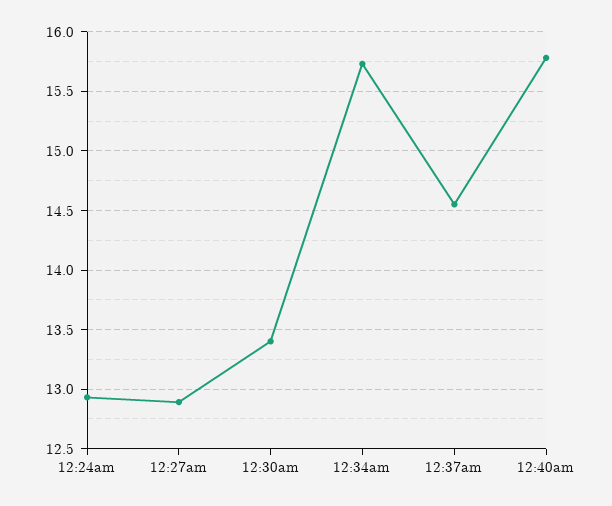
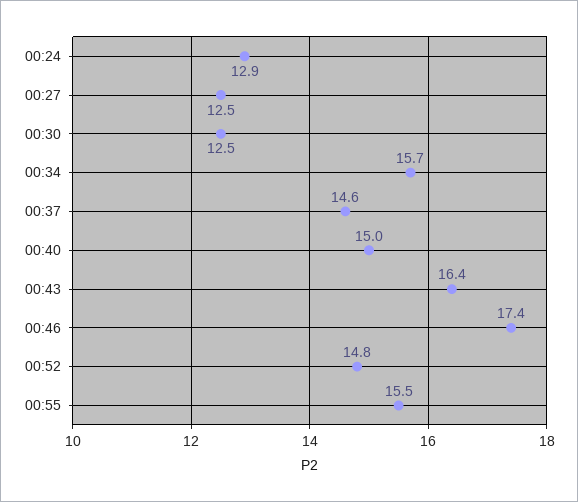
12:27am: 12.9 -> 12.5
12:30am: 13.4 -> 12.5
12:40am: 15.8 -> 15
00:43: none -> 16.4
00:46: none -> 17.4
00:52: none -> 14.8
00:55: none -> 15.5

